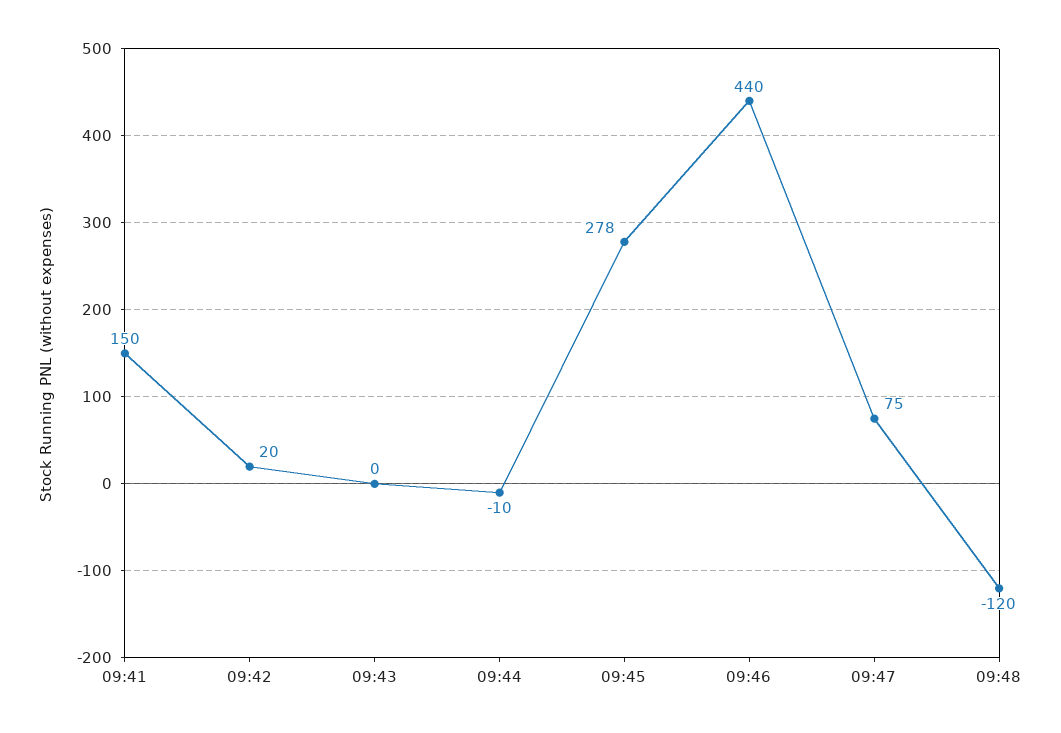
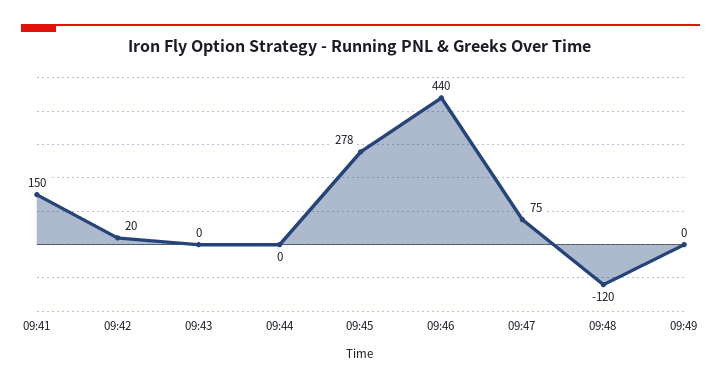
09:44: -10 -> 0
09:49: none -> 0

